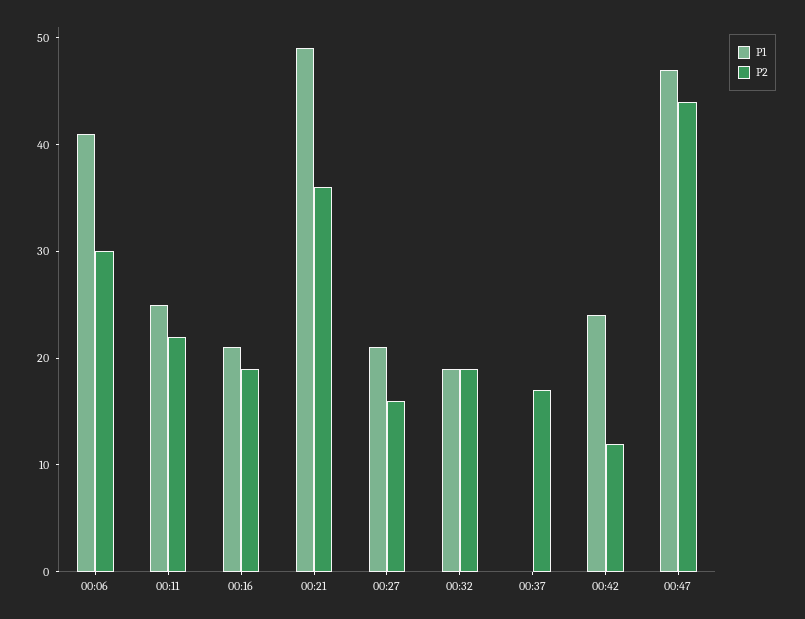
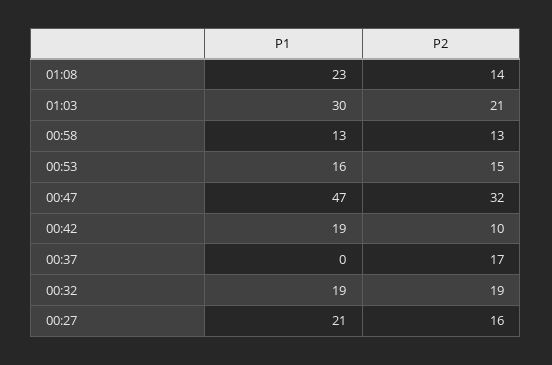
P1, 00:06: 41 -> none
P2, 00:06: 30 -> none
P1, 00:11: 25 -> none
P2, 00:11: 22 -> none
P1, 00:16: 21 -> none
P2, 00:16: 19 -> none
P1, 00:21: 49 -> none
P2, 00:21: 36 -> none
P1, 00:42: 24 -> 19
P2, 00:42: 12 -> 10
P2, 00:47: 44 -> 32
P1, 01:08: none -> 23
P2, 01:08: none -> 14
P1, 01:03: none -> 30
P2, 01:03: none -> 21
P1, 00:58: none -> 13
P2, 00:58: none -> 13
P1, 00:53: none -> 16
P2, 00:53: none -> 15

